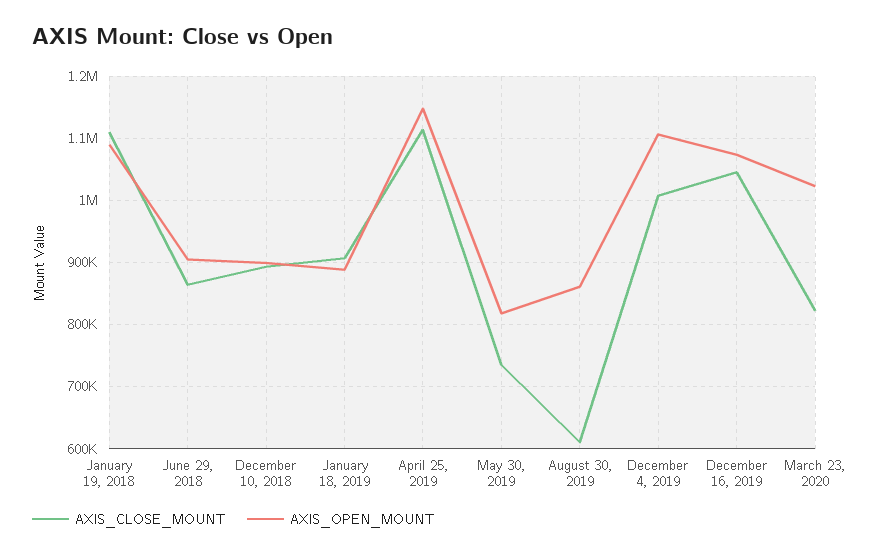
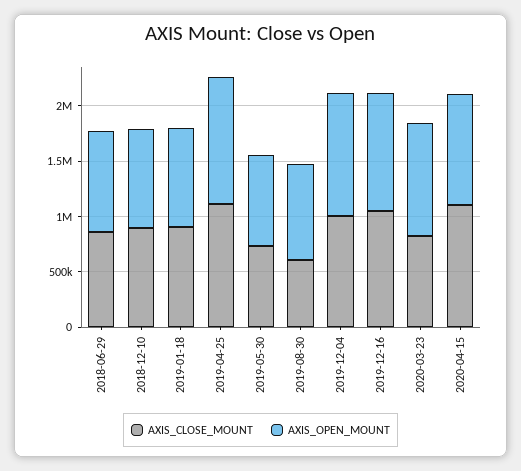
AXIS_CLOSE_MOUNT, January 19, 2018: 1110000 -> none
AXIS_OPEN_MOUNT, January 19, 2018: 1090000 -> none
AXIS_CLOSE_MOUNT, 2020-04-15: none -> 1100000
AXIS_OPEN_MOUNT, 2020-04-15: none -> 1000000

